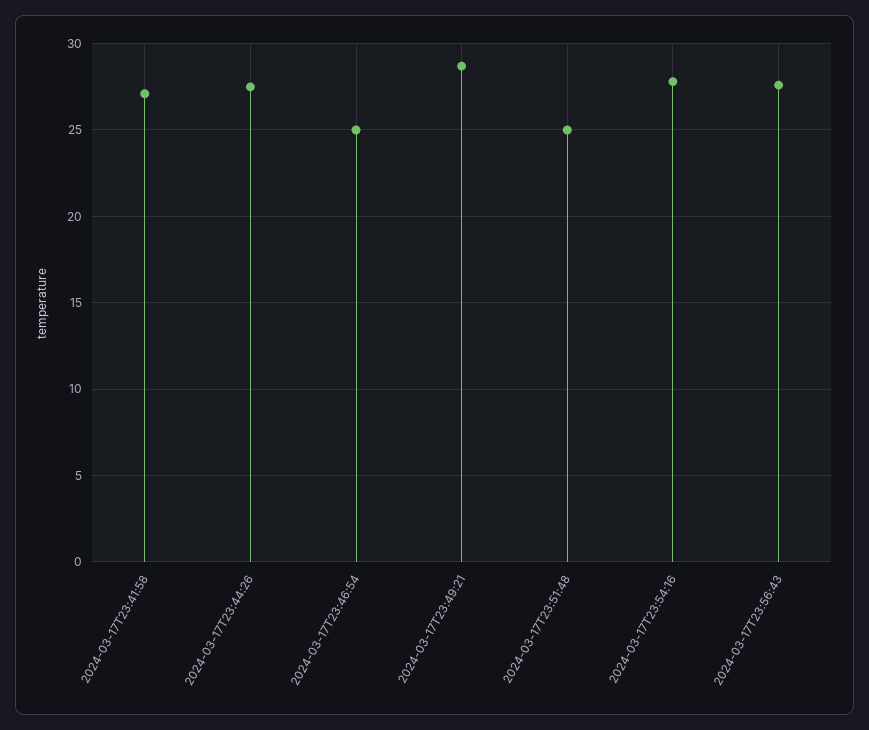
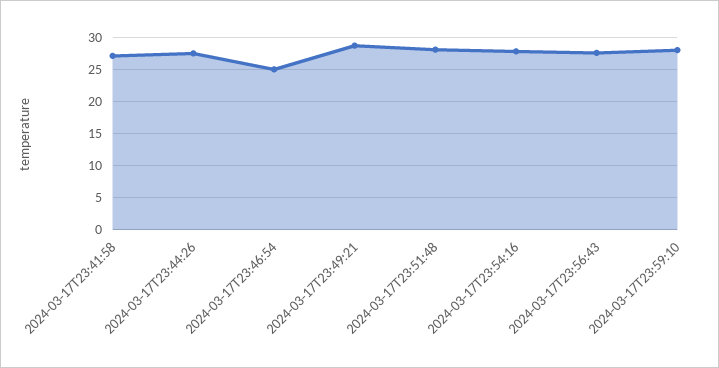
2024-03-17T23:51:48: 25 -> 28
2024-03-17T23:59:10: none -> 28

